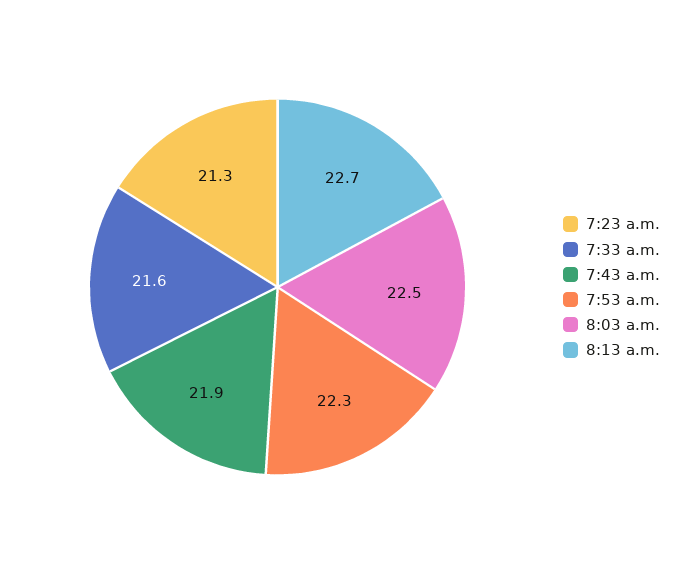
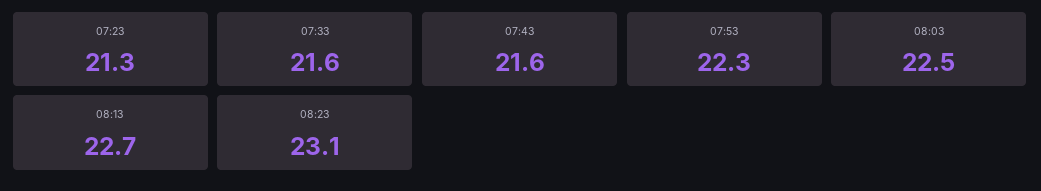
7:43 a.m.: 21.9 -> 21.6
08:23: none -> 23.1

